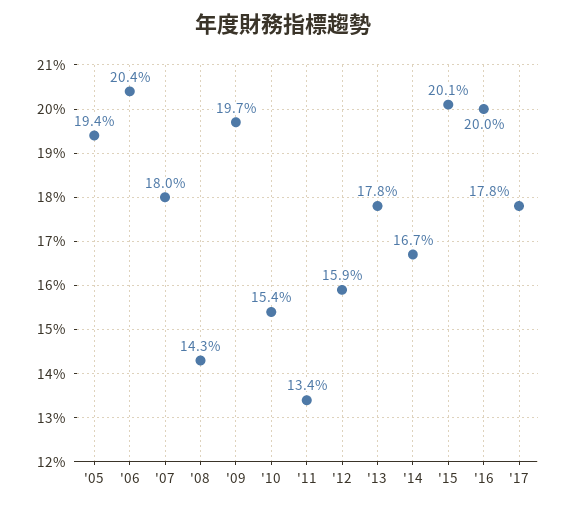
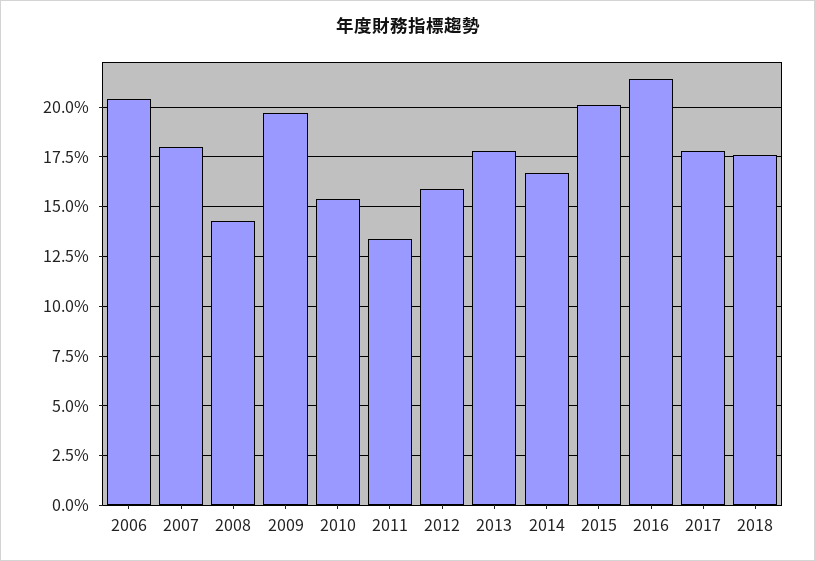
'05: 19.4 -> none
'16: 20 -> 21.5
2018: none -> 17.5

